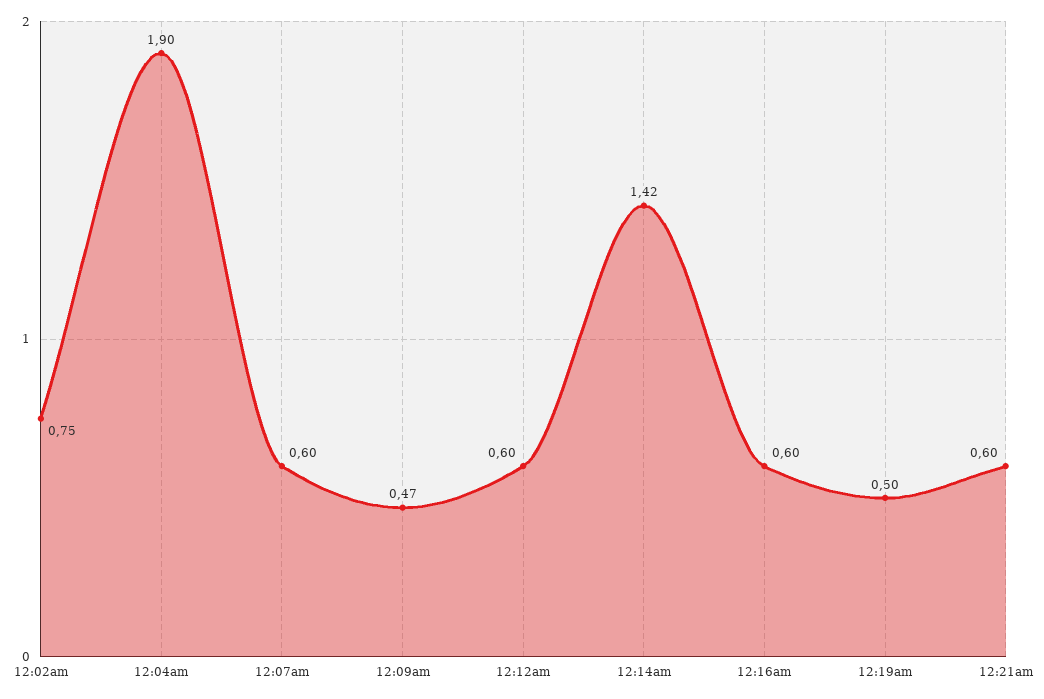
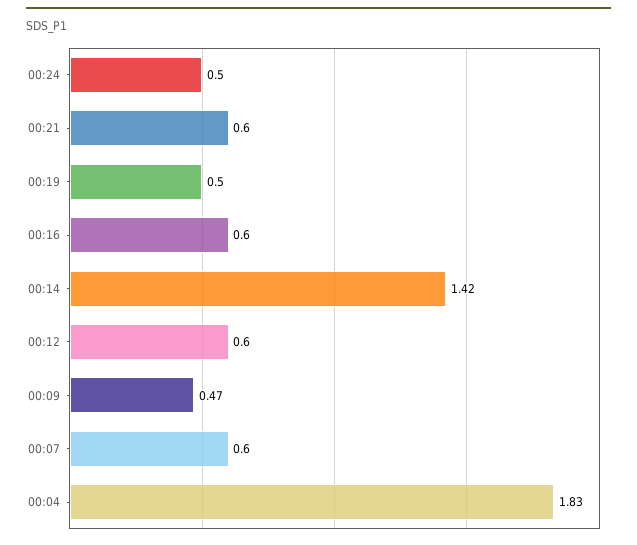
12:02am: 0.75 -> none
12:04am: 1.9 -> 1.83
00:24: none -> 0.5

